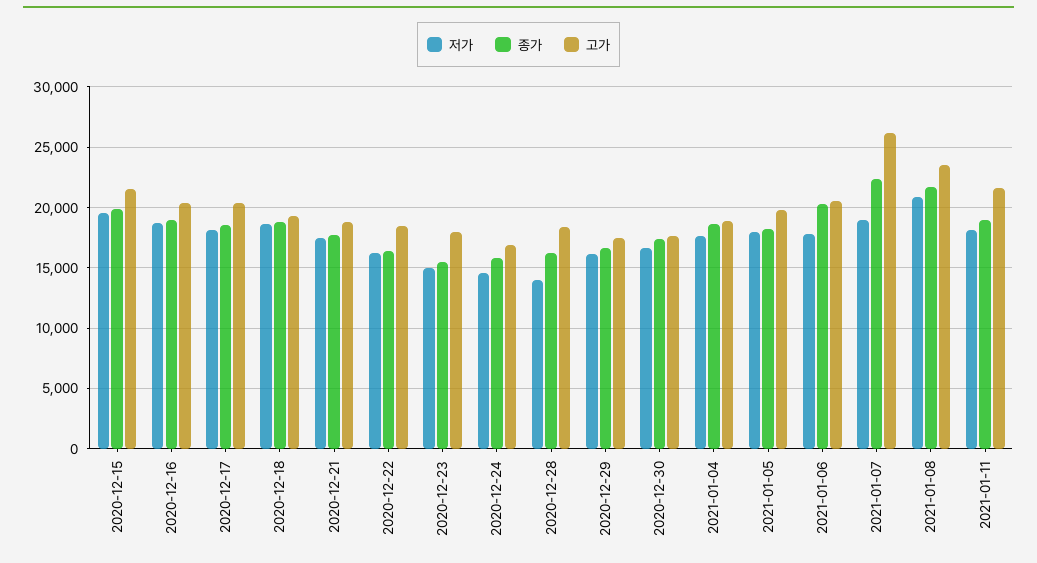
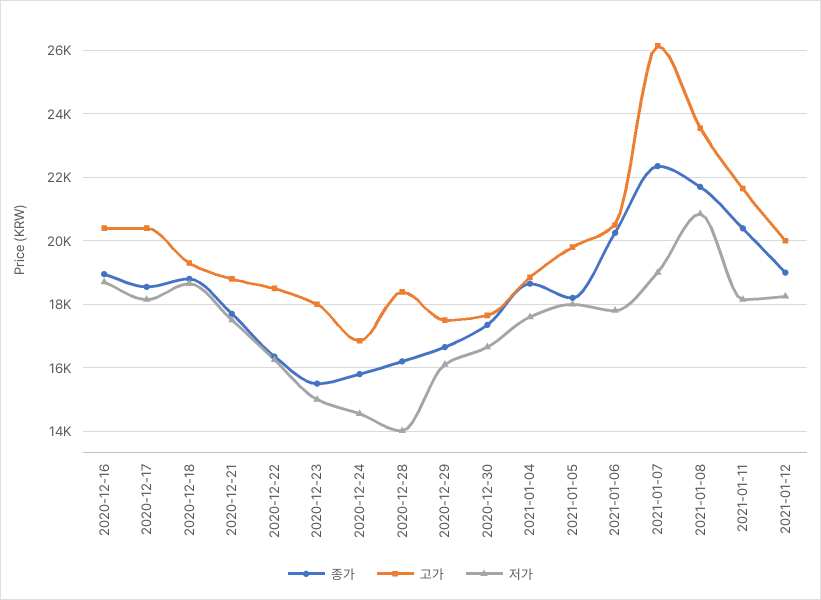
저가, 2020-12-15: 19500 -> none
종가, 2020-12-15: 20000 -> none
고가, 2020-12-15: 21500 -> none
종가, 2021-01-11: 19000 -> 20400
종가, 2021-01-12: none -> 19000
고가, 2021-01-12: none -> 20000
저가, 2021-01-12: none -> 18200

